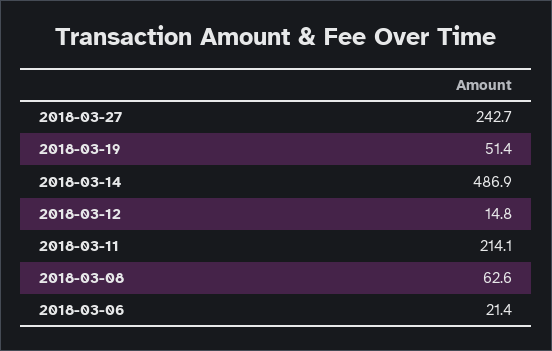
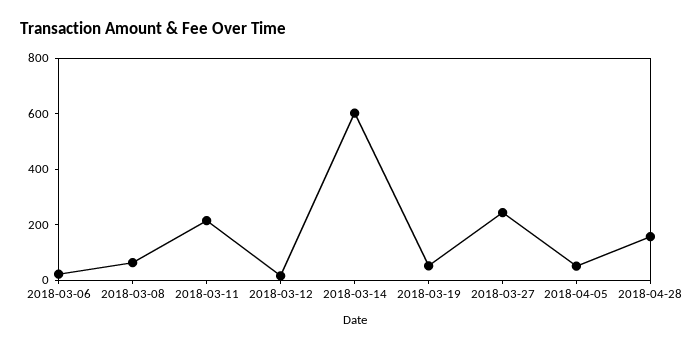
2018-03-14: 486.9 -> 600
2018-04-05: none -> 50
2018-04-28: none -> 150

